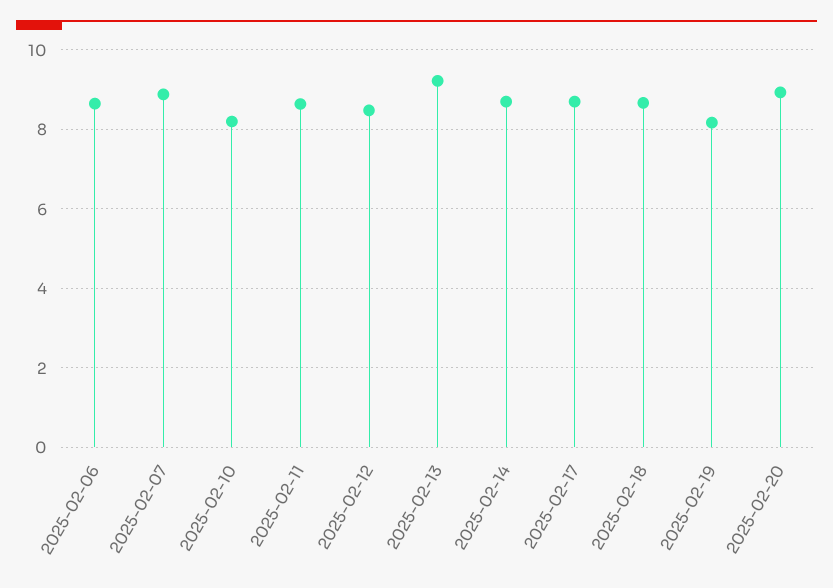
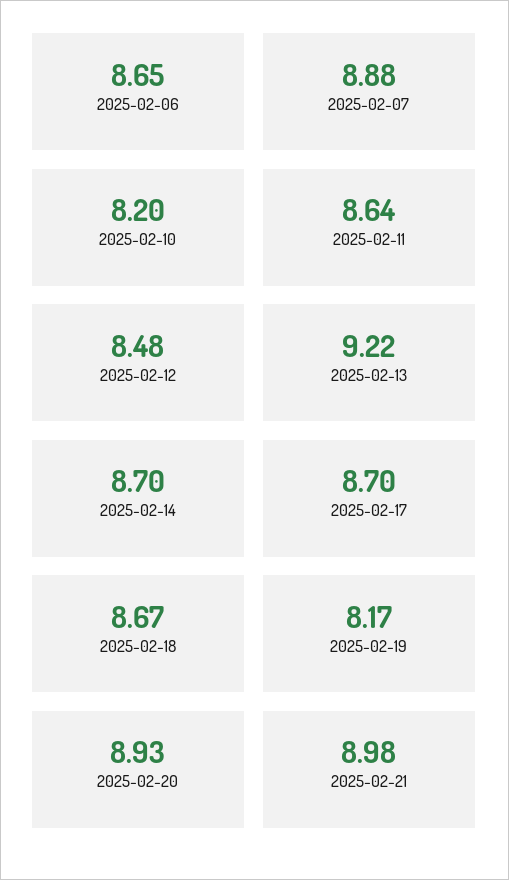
2025-02-21: none -> 8.98

